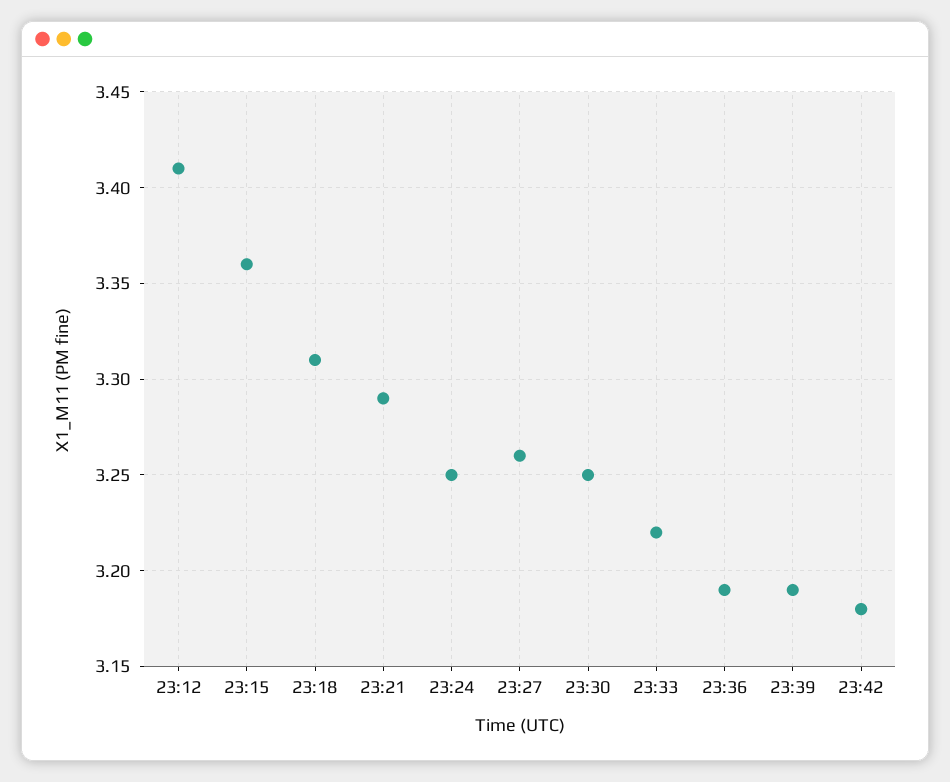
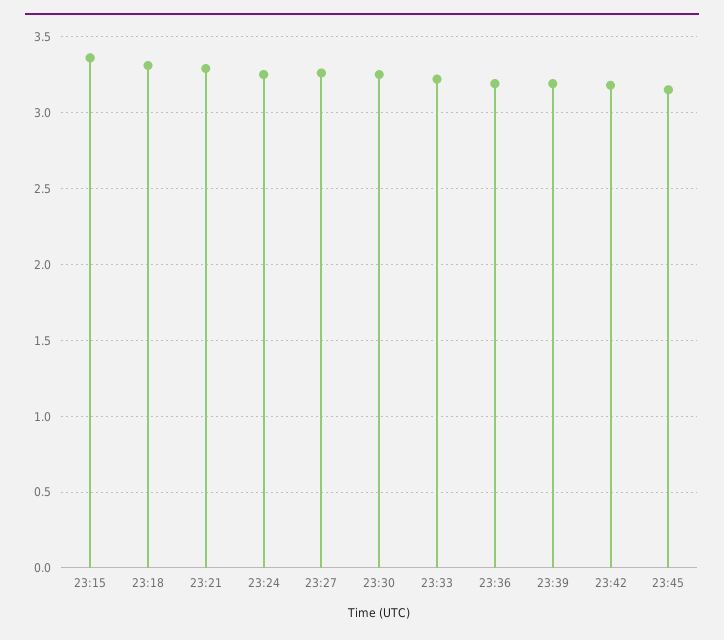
23:12: 3.41 -> none
23:45: none -> 3.15

